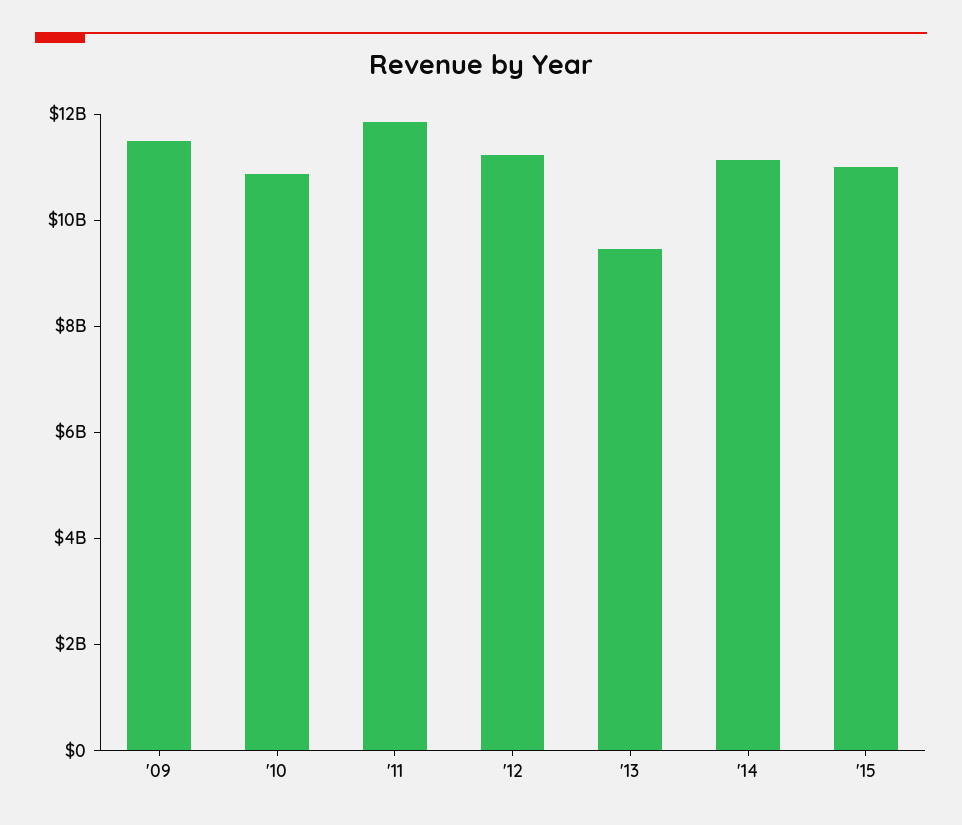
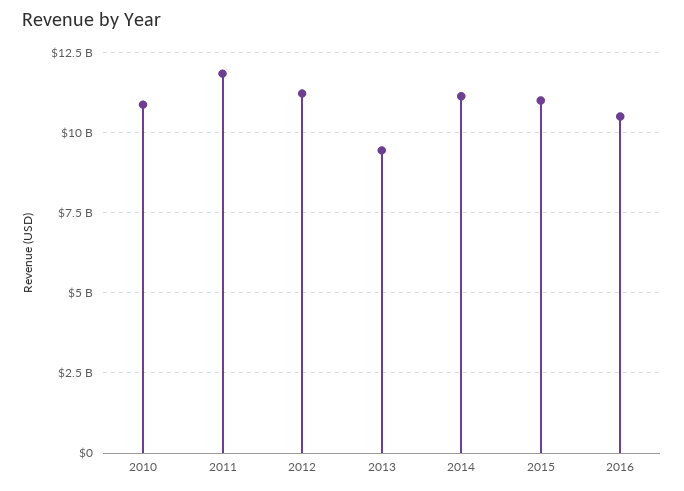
'09: 11500000000 -> none
2016: none -> 10500000000

